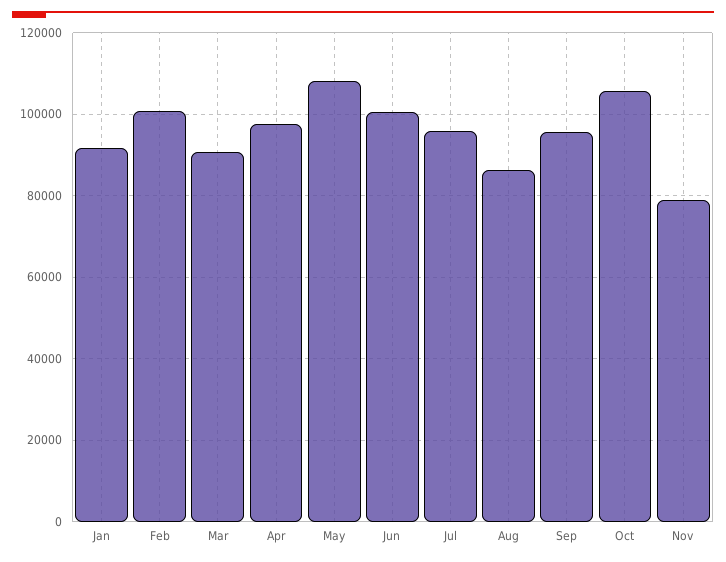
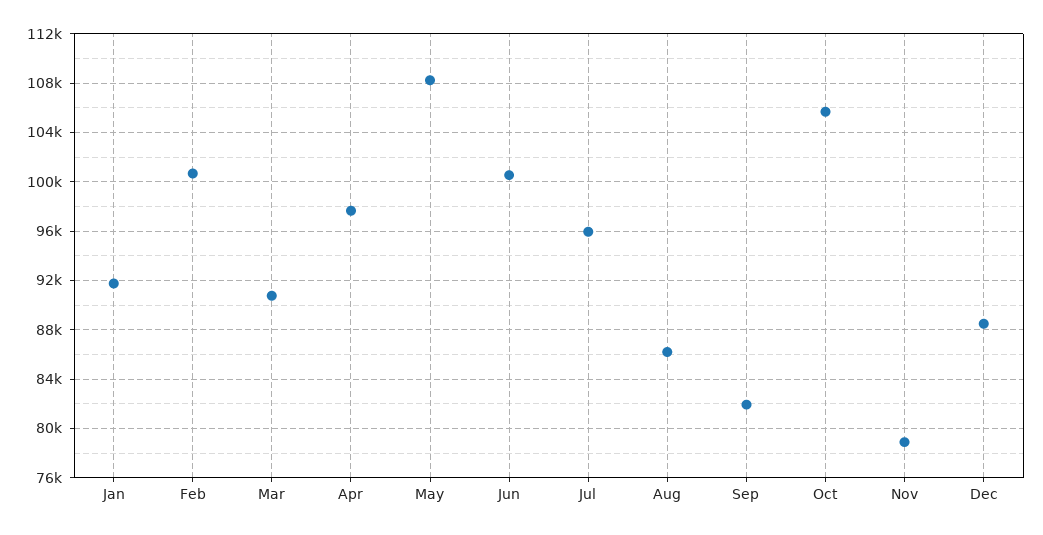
Sep: 96000 -> 82000
Dec: none -> 88500

